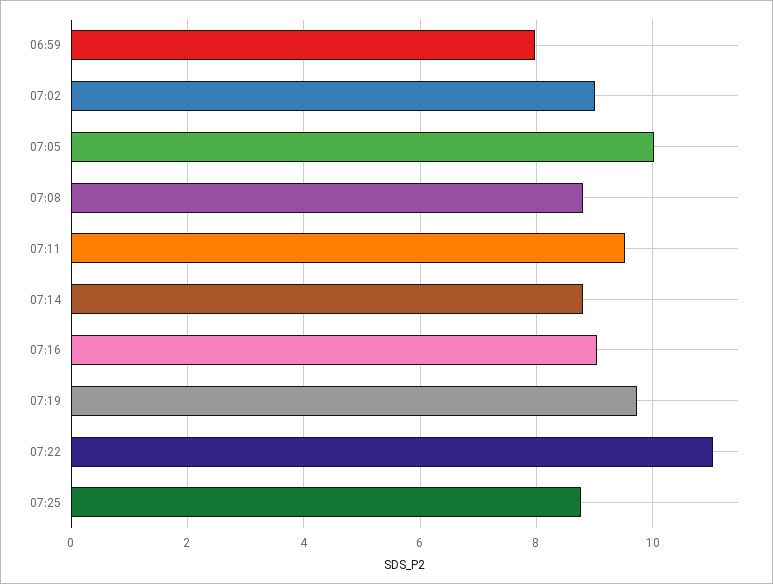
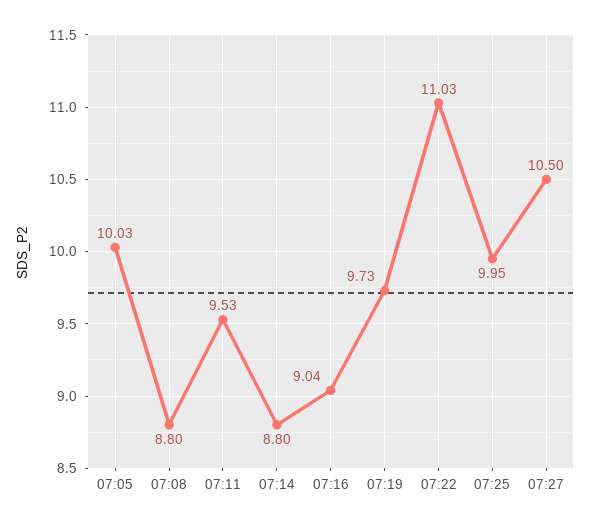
06:59: 8 -> none
07:02: 9 -> none
07:25: 8.8 -> 9.95
07:27: none -> 10.5

